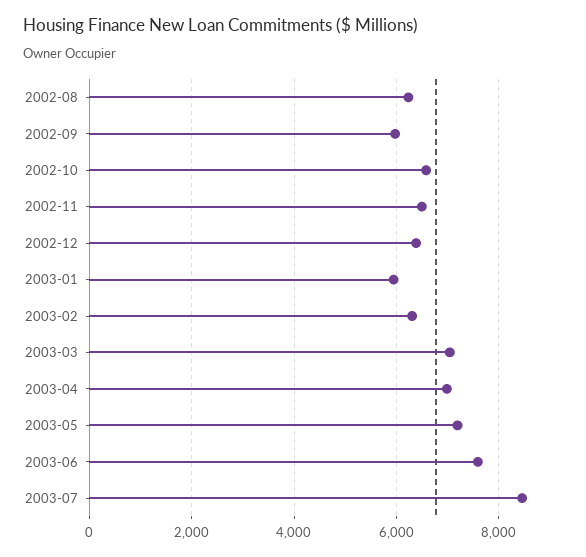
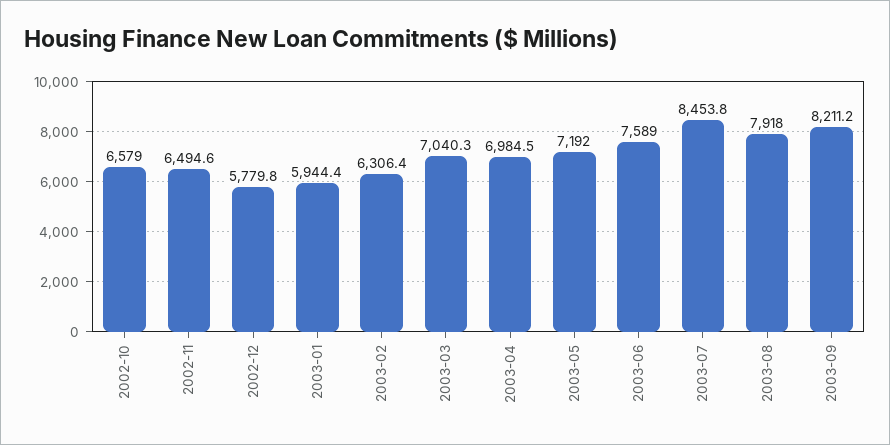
2002-08: 6200 -> none
2002-09: 6000 -> none
2002-12: 6400 -> 5779.8
2003-08: none -> 7918
2003-09: none -> 8211.2

